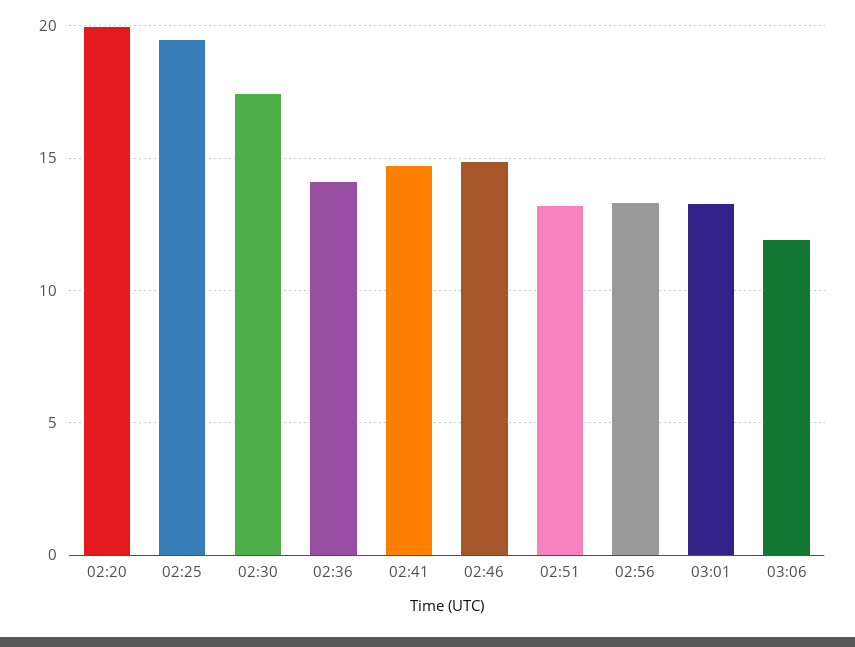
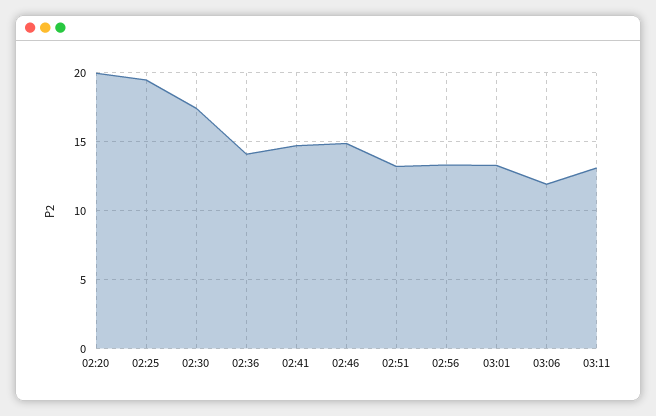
03:11: none -> 13

